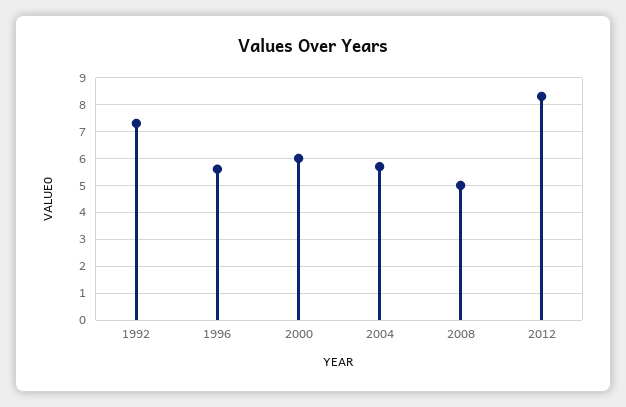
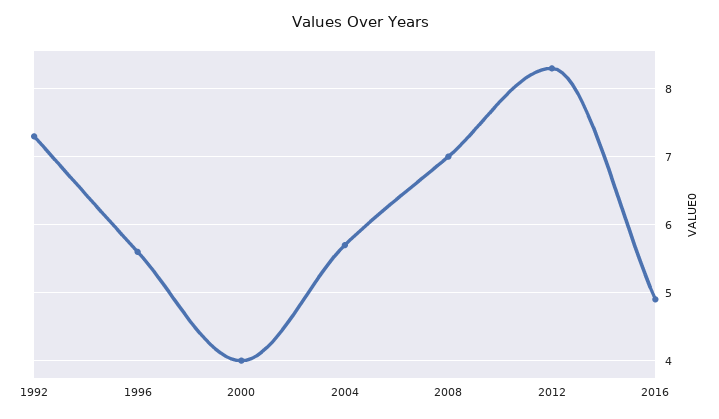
2000: 6 -> 4
2008: 5 -> 7
2016: none -> 4.9

